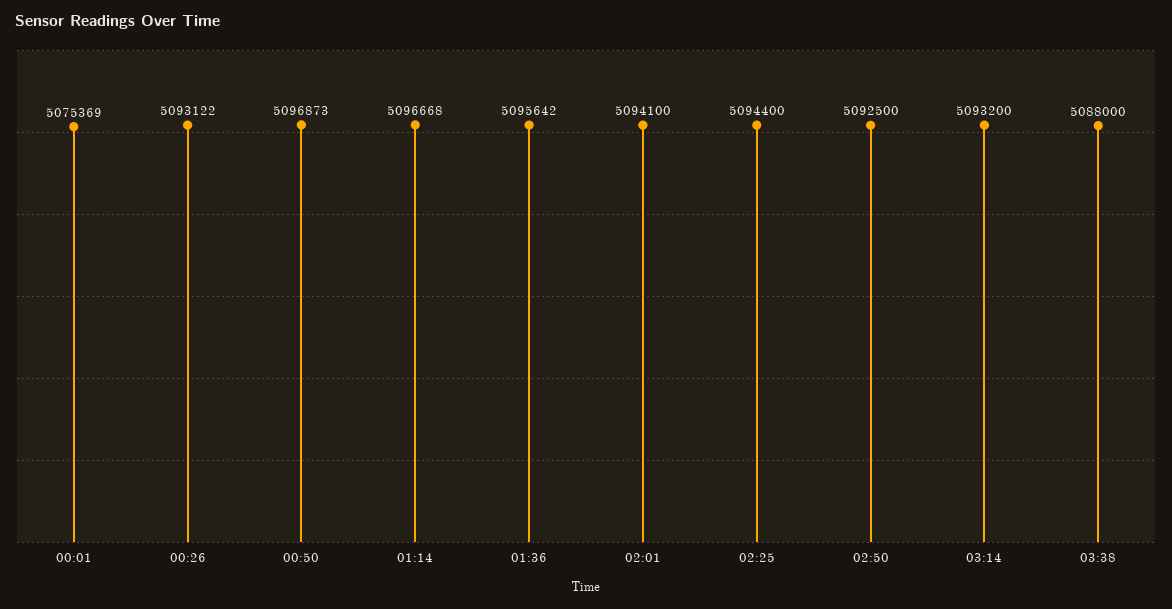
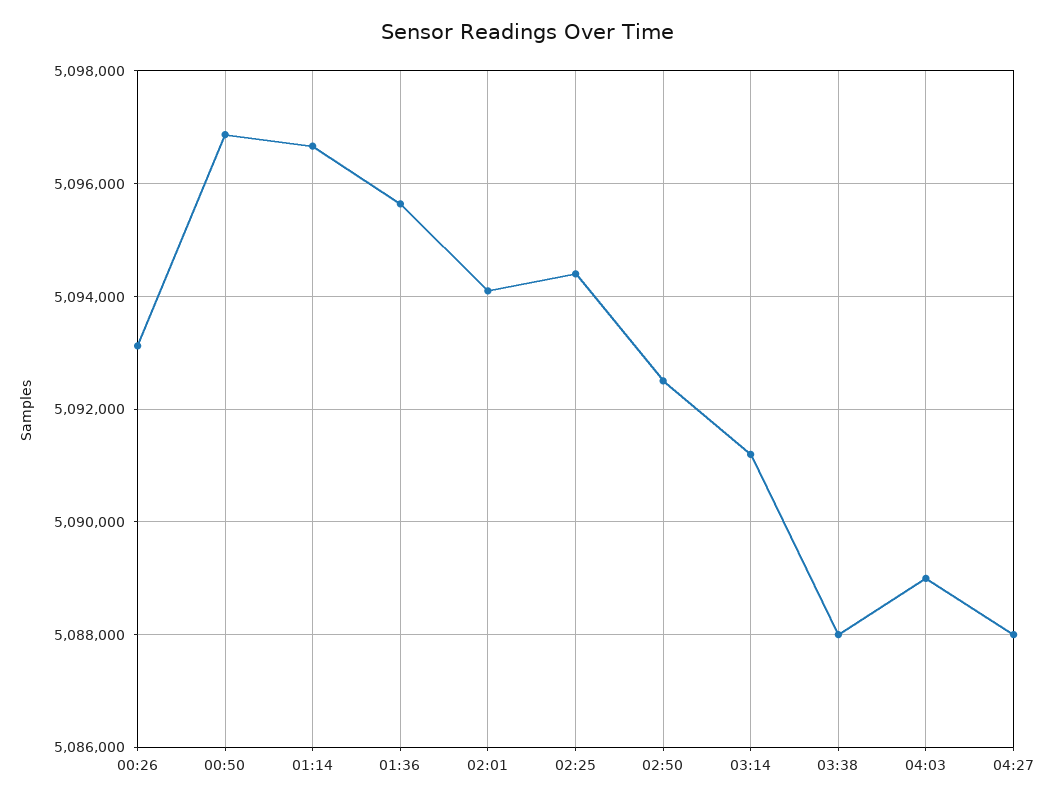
00:01: 5075369 -> none
03:14: 5093200 -> 5091200
04:03: none -> 5089000
04:27: none -> 5088000

